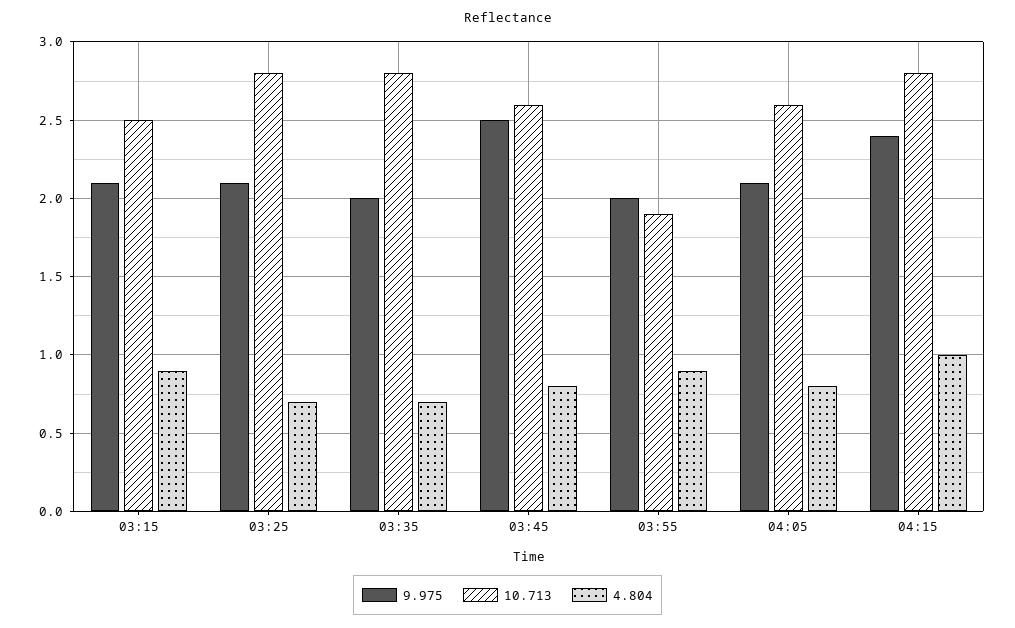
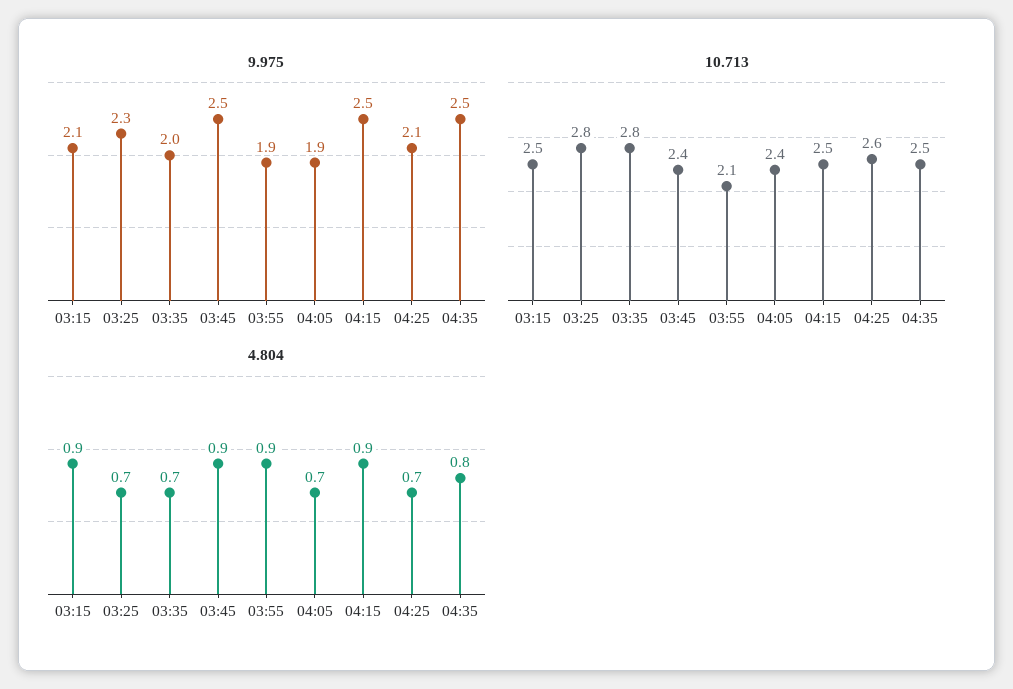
9.975, 03:25: 2.1 -> 2.3
10.713, 03:45: 2.6 -> 2.4
4.804, 03:45: 0.8 -> 0.9
9.975, 03:55: 2 -> 1.9
10.713, 03:55: 1.9 -> 2.1
9.975, 04:05: 2.1 -> 1.9
10.713, 04:05: 2.6 -> 2.4
4.804, 04:05: 0.8 -> 0.7
9.975, 04:15: 2.4 -> 2.5
10.713, 04:15: 2.8 -> 2.5
4.804, 04:15: 1 -> 0.9
9.975, 04:25: none -> 2.1
9.975, 04:35: none -> 2.5
10.713, 04:25: none -> 2.6
10.713, 04:35: none -> 2.5
4.804, 04:25: none -> 0.7
4.804, 04:35: none -> 0.8

